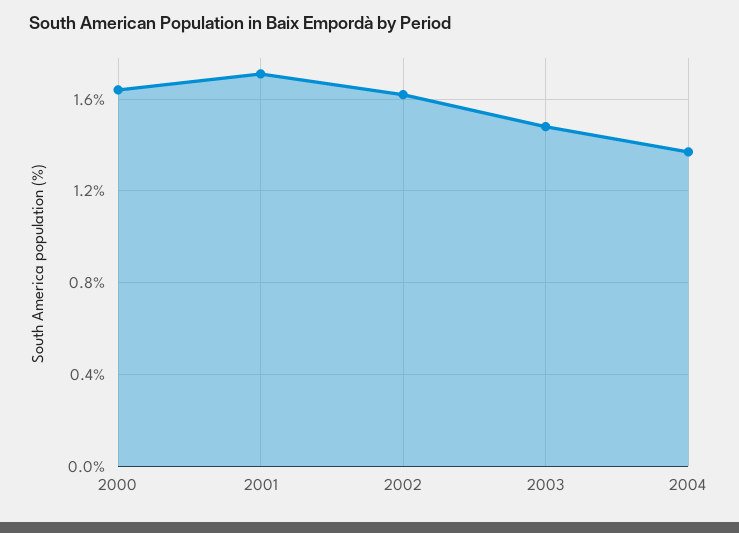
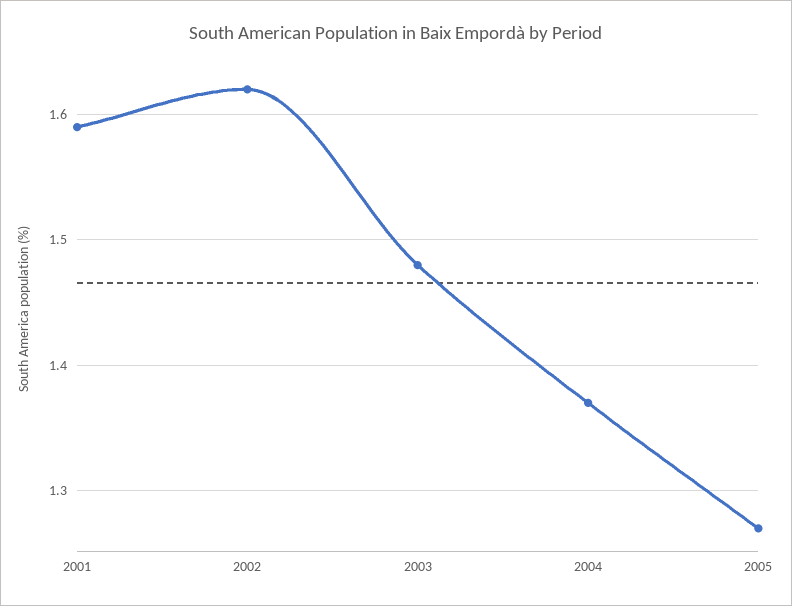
2000: 1.65 -> none
2001: 1.7 -> 1.59
2005: none -> 1.27

